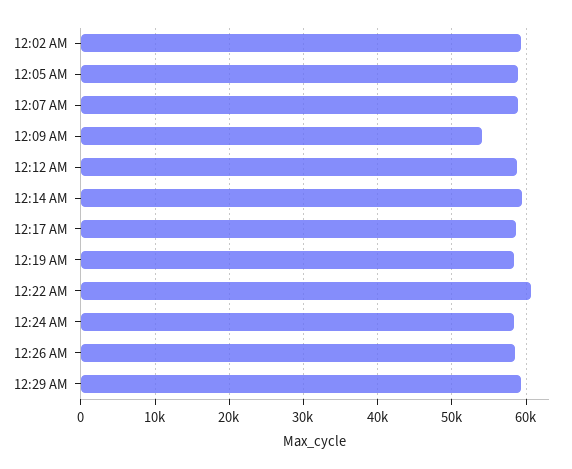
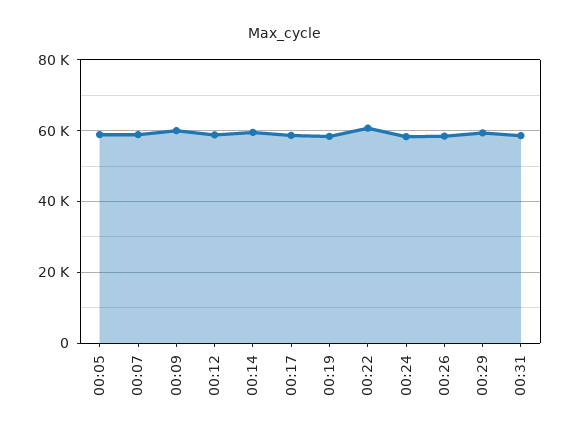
12:02 AM: 59000 -> none
12:09 AM: 54000 -> 60000
00:31: none -> 58000

